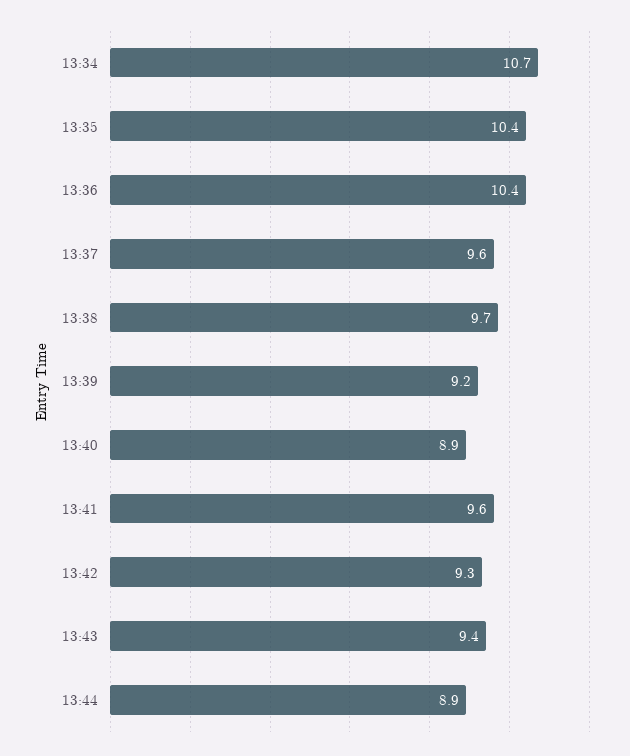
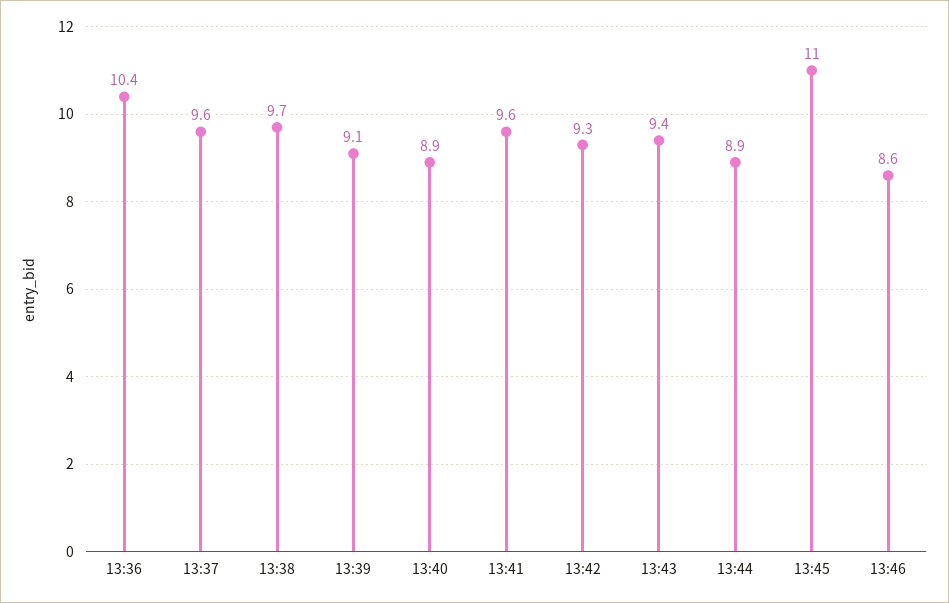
13:34: 10.7 -> none
13:35: 10.4 -> none
13:39: 9.2 -> 9.1
13:45: none -> 11
13:46: none -> 8.6

